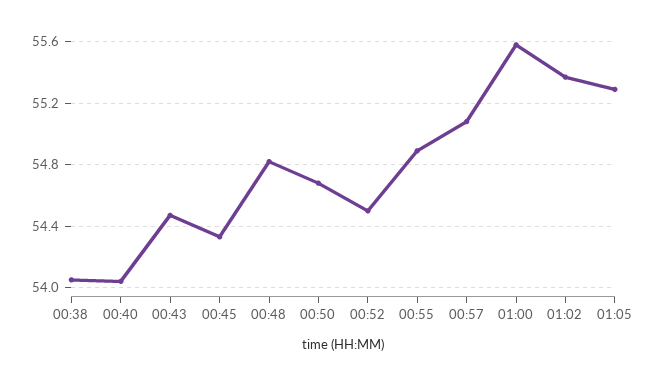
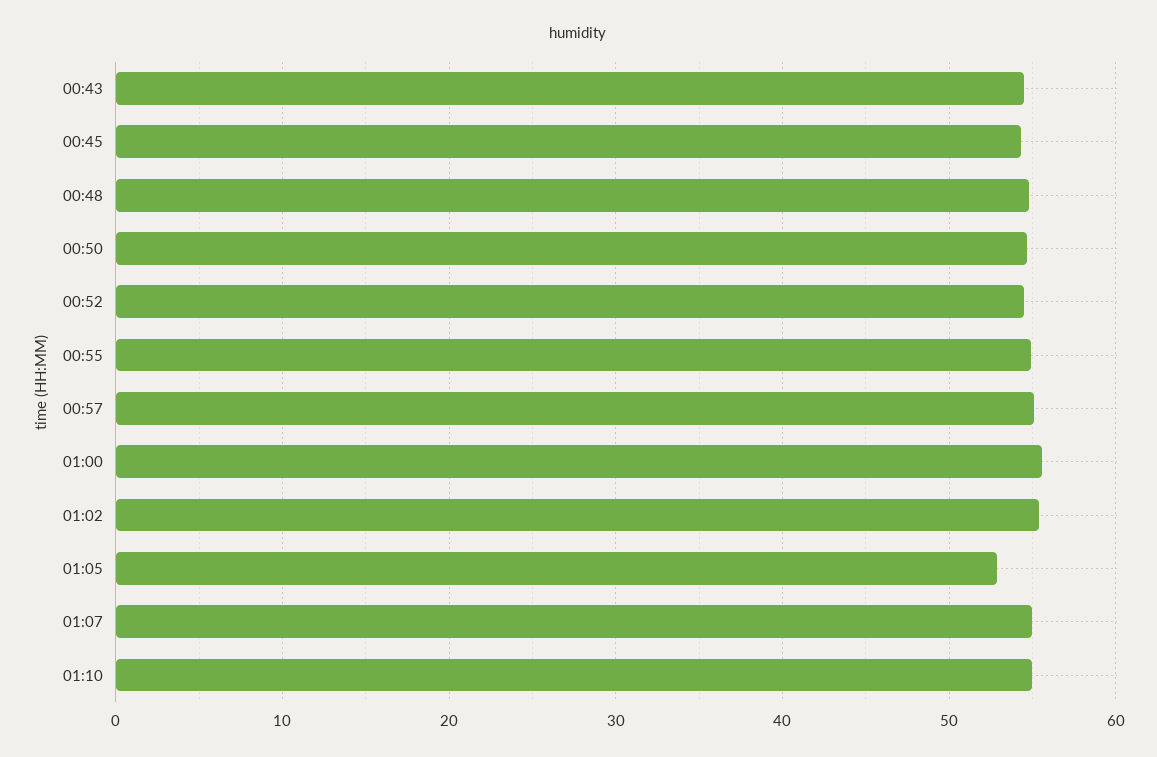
00:38: 54.05 -> none
00:40: 54.05 -> none
01:05: 55.3 -> 53
01:07: none -> 55
01:10: none -> 55

